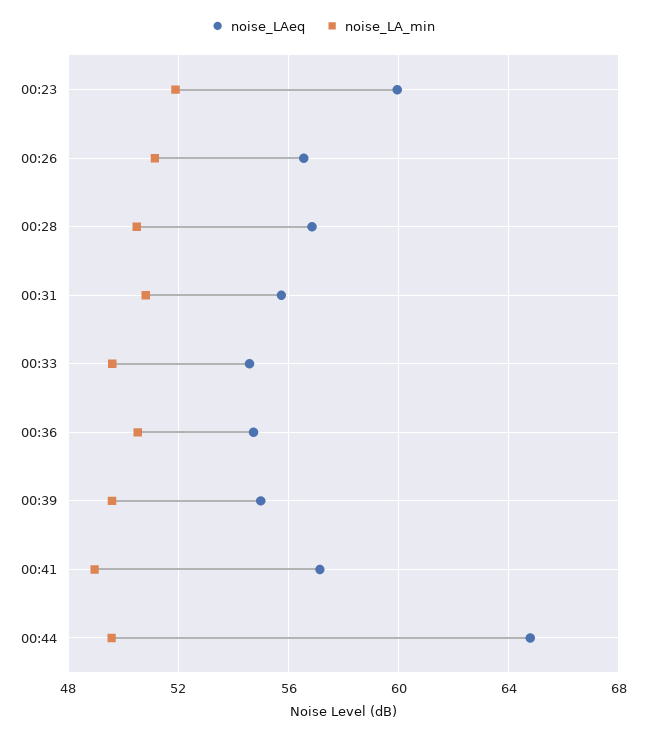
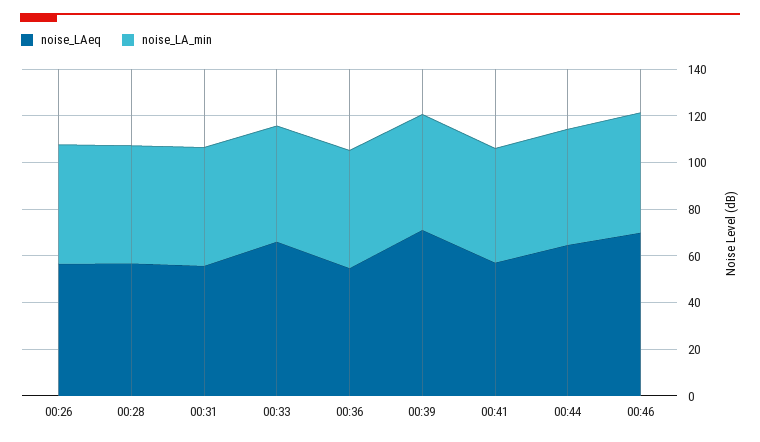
noise_LAeq, 00:23: 60 -> none
noise_LA_min, 00:23: 52 -> none
noise_LAeq, 00:33: 54.5 -> 65
noise_LAeq, 00:39: 55 -> 70
noise_LAeq, 00:46: none -> 70
noise_LA_min, 00:46: none -> 50

